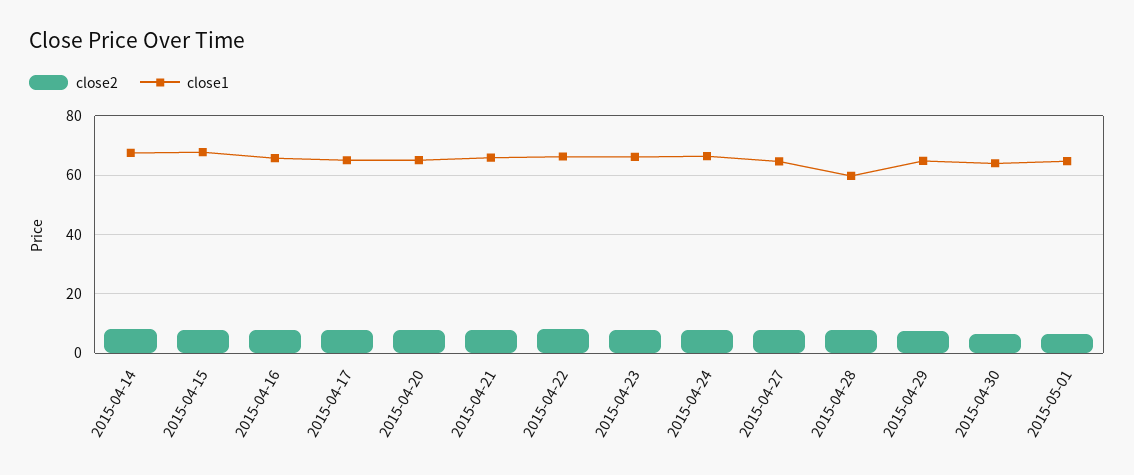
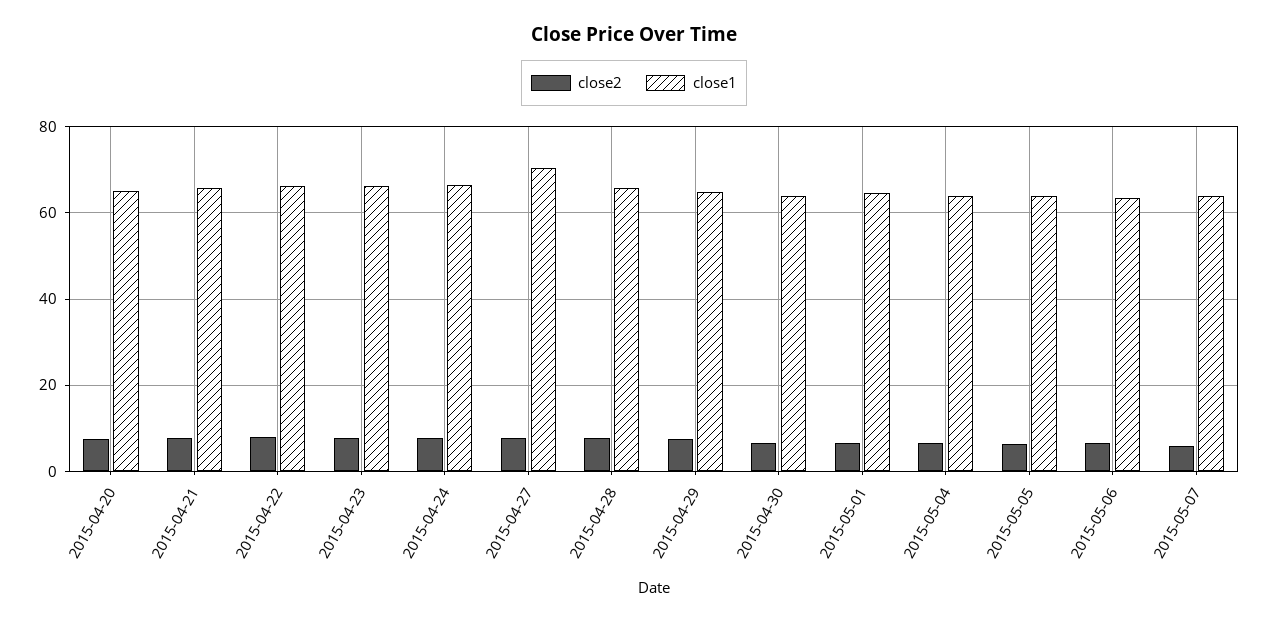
close2, 2015-04-14: 7.5 -> none
close1, 2015-04-14: 67.5 -> none
close2, 2015-04-15: 7.5 -> none
close1, 2015-04-15: 67.5 -> none
close2, 2015-04-16: 7.5 -> none
close1, 2015-04-16: 65 -> none
close2, 2015-04-17: 7.5 -> none
close1, 2015-04-17: 65 -> none
close1, 2015-04-27: 65 -> 70
close1, 2015-04-28: 60 -> 66
close2, 2015-05-04: none -> 6
close1, 2015-05-04: none -> 64
close2, 2015-05-05: none -> 6
close1, 2015-05-05: none -> 64
close2, 2015-05-06: none -> 6
close1, 2015-05-06: none -> 64
close2, 2015-05-07: none -> 6
close1, 2015-05-07: none -> 64

